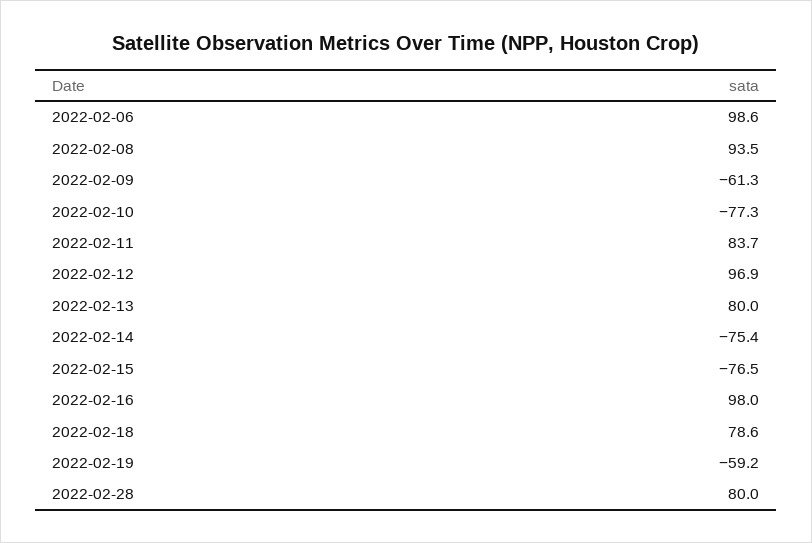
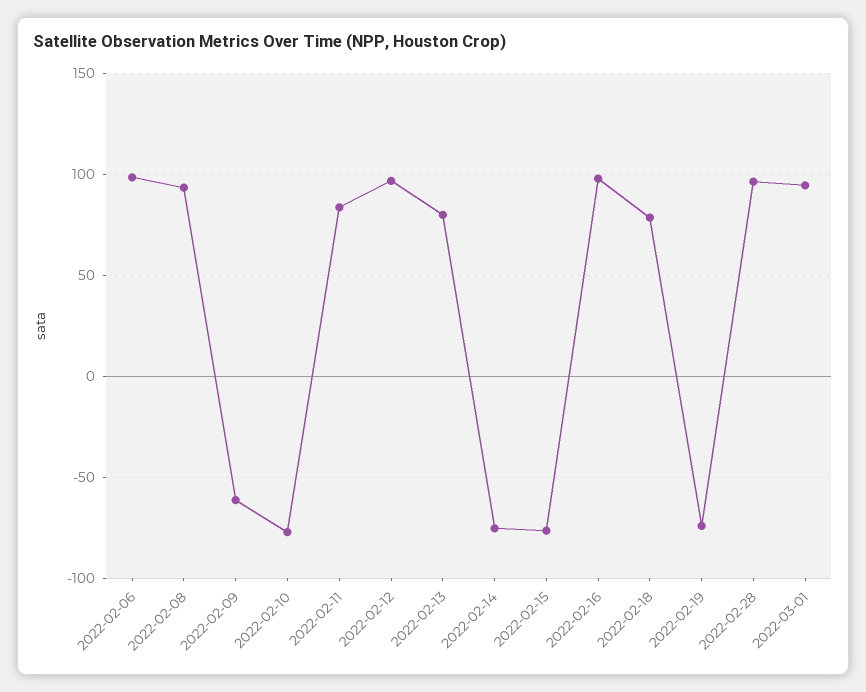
2022-02-19: -59.2 -> -75
2022-02-28: 80 -> 95
2022-03-01: none -> 95

